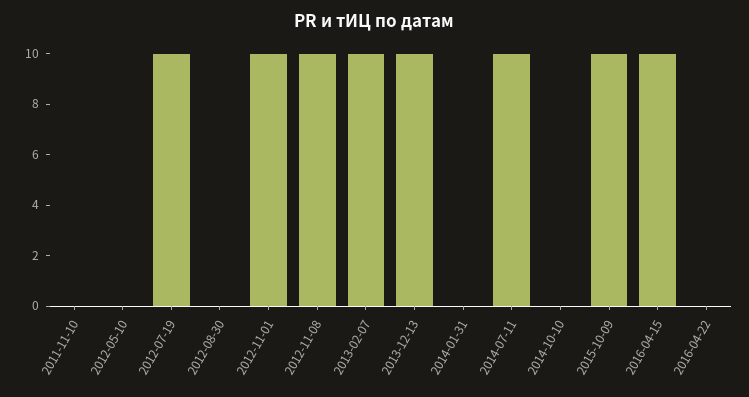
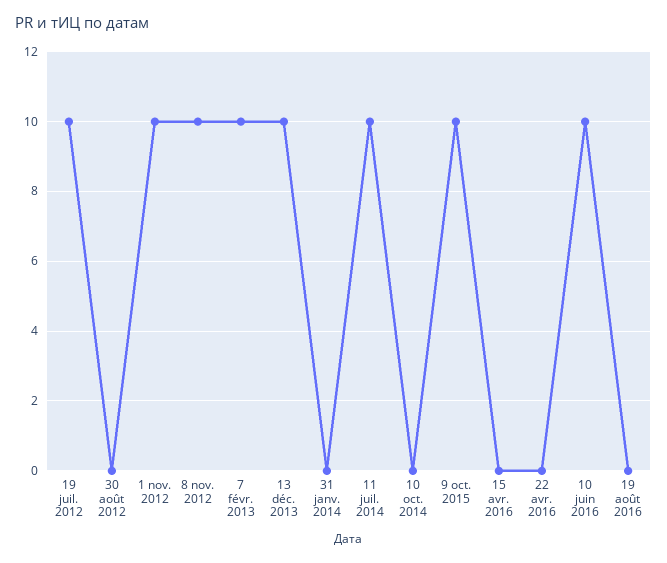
2011-11-10: 0 -> none
2012-05-10: 0 -> none
2016-04-15: 10 -> 0
10 juin 2016: none -> 10
19 août 2016: none -> 0

